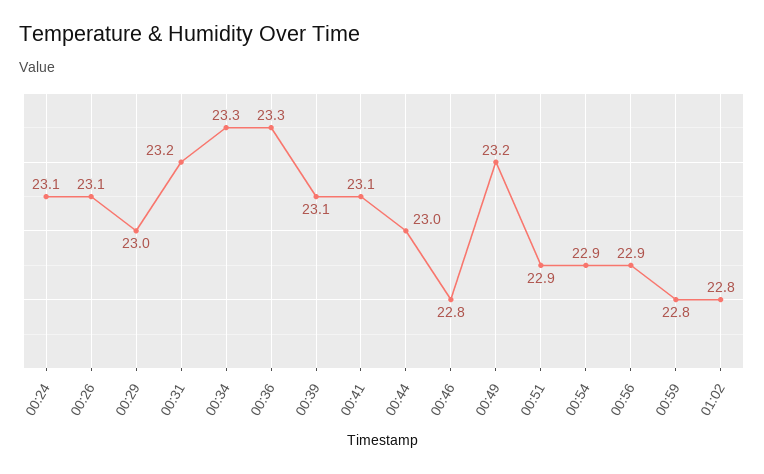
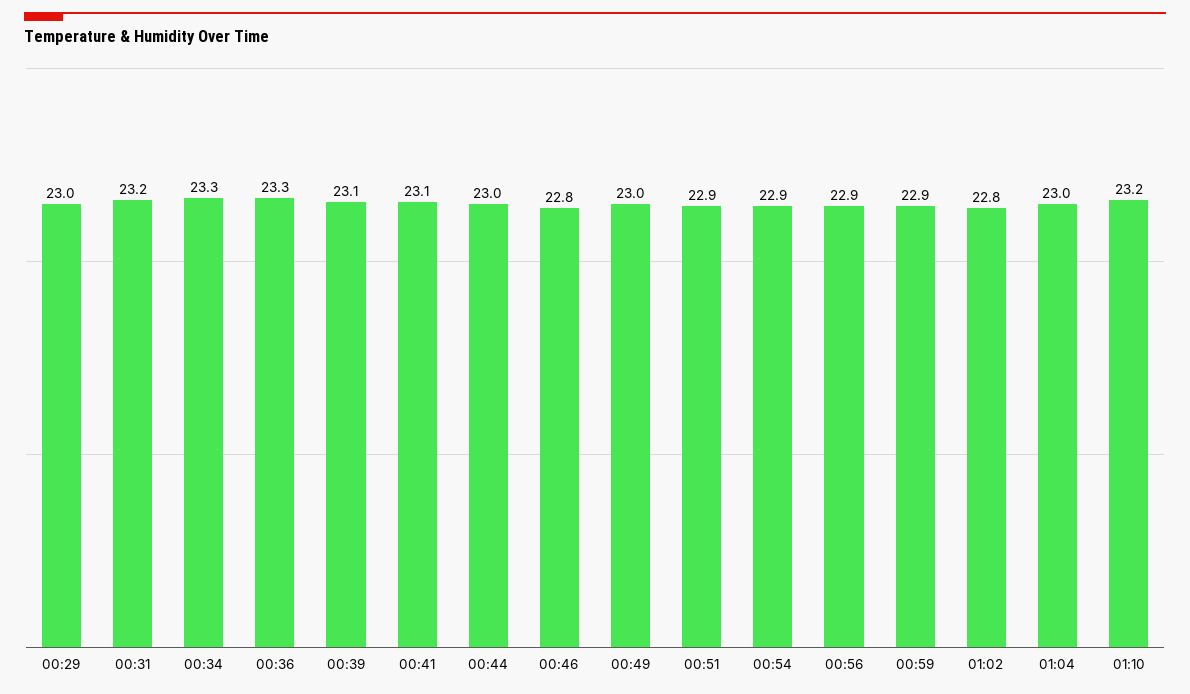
00:24: 23.1 -> none
00:26: 23.1 -> none
00:49: 23.2 -> 23
00:59: 22.8 -> 22.9
01:04: none -> 23
01:10: none -> 23.2

